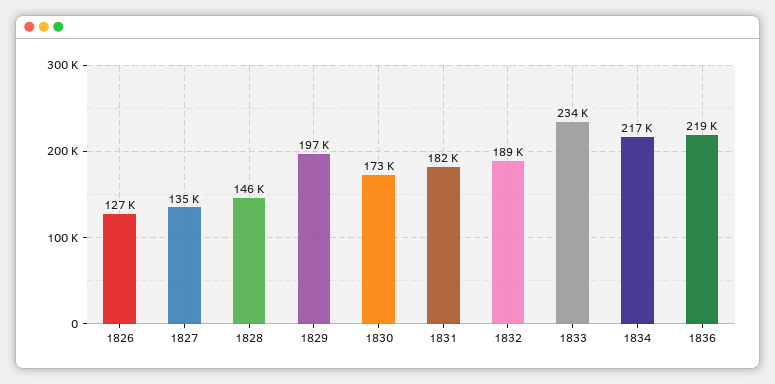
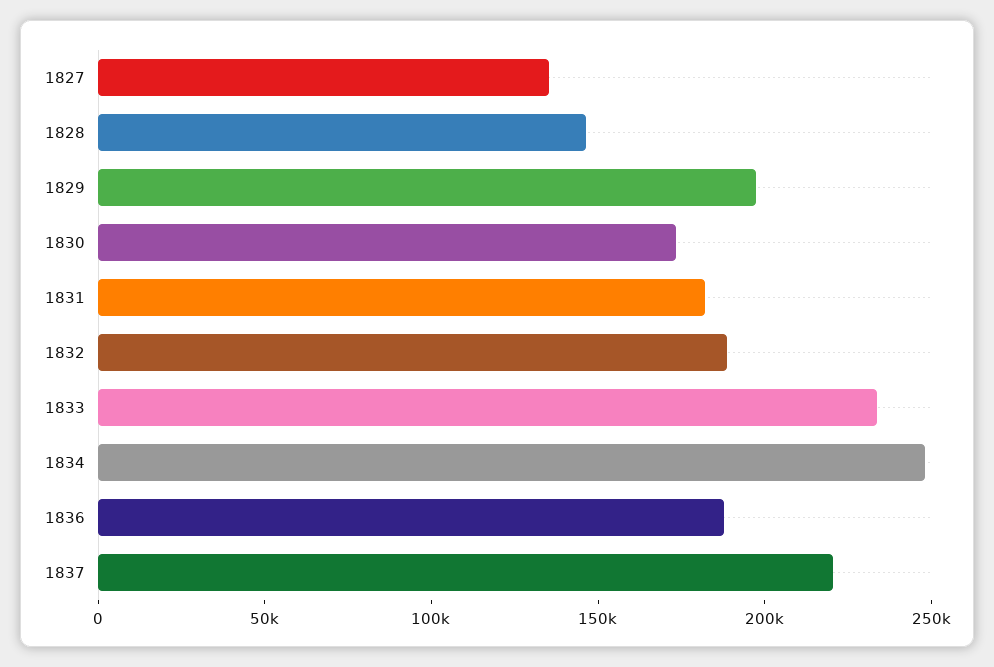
1826: 127000 -> none
1834: 217000 -> 250000
1836: 219000 -> 190000
1837: none -> 220000

